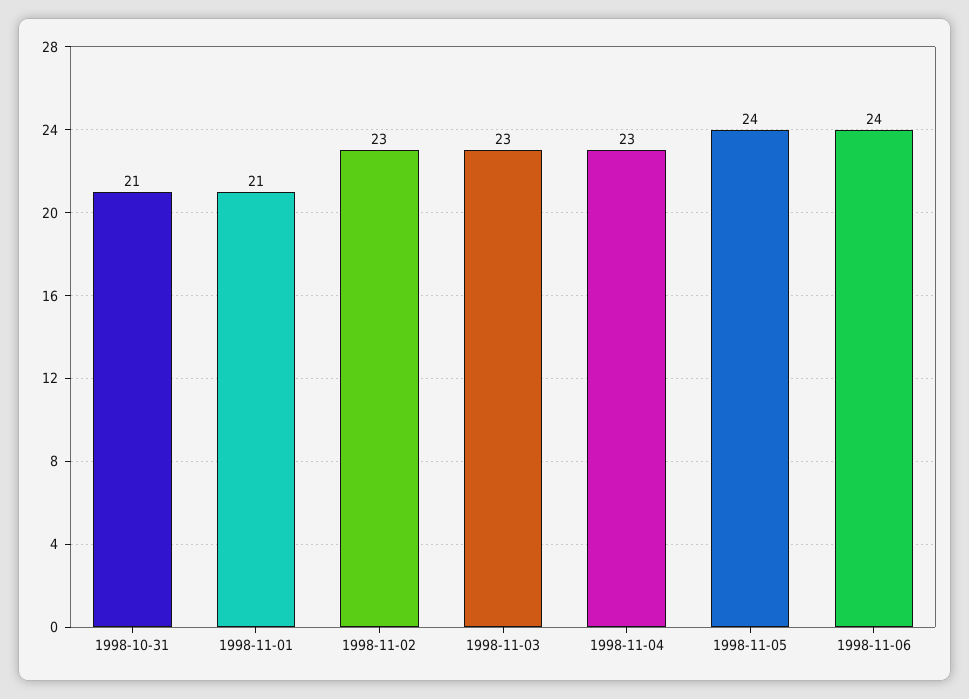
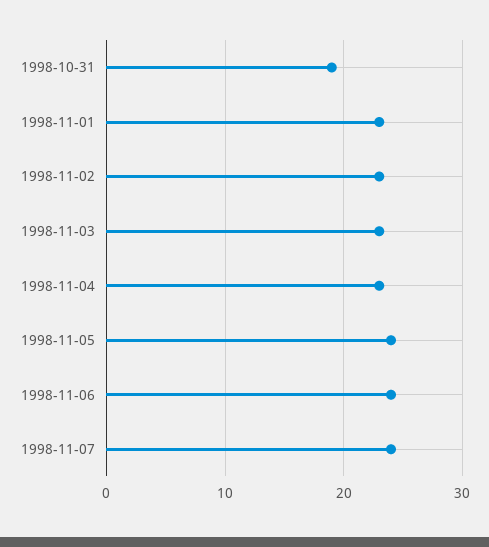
1998-10-31: 21 -> 19
1998-11-01: 21 -> 23
1998-11-07: none -> 24

